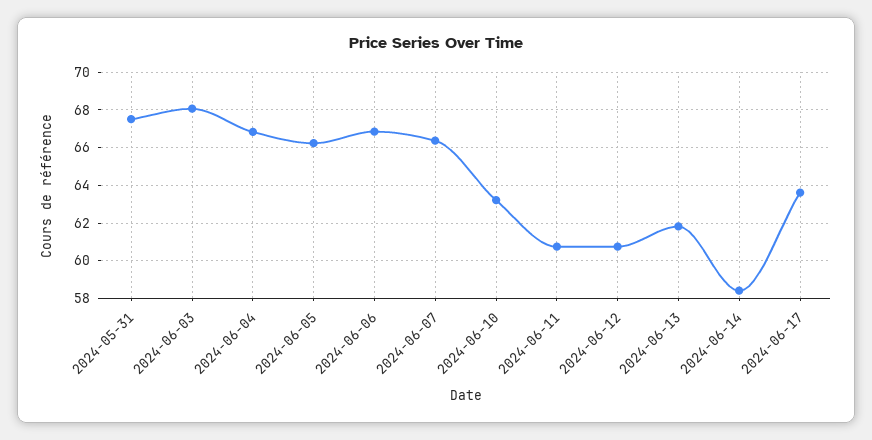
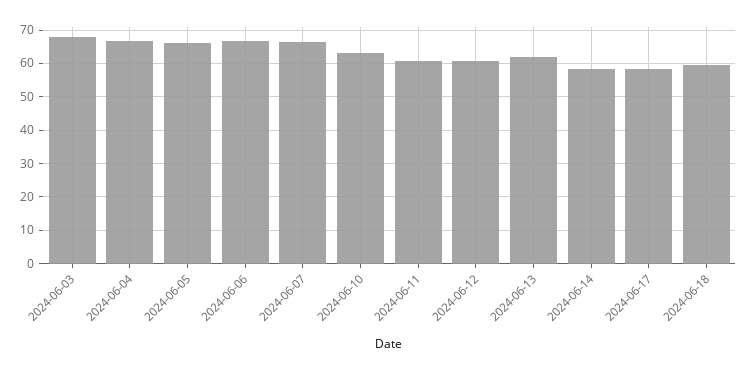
2024-05-31: 67.5 -> none
2024-06-17: 63.5 -> 58
2024-06-18: none -> 60

